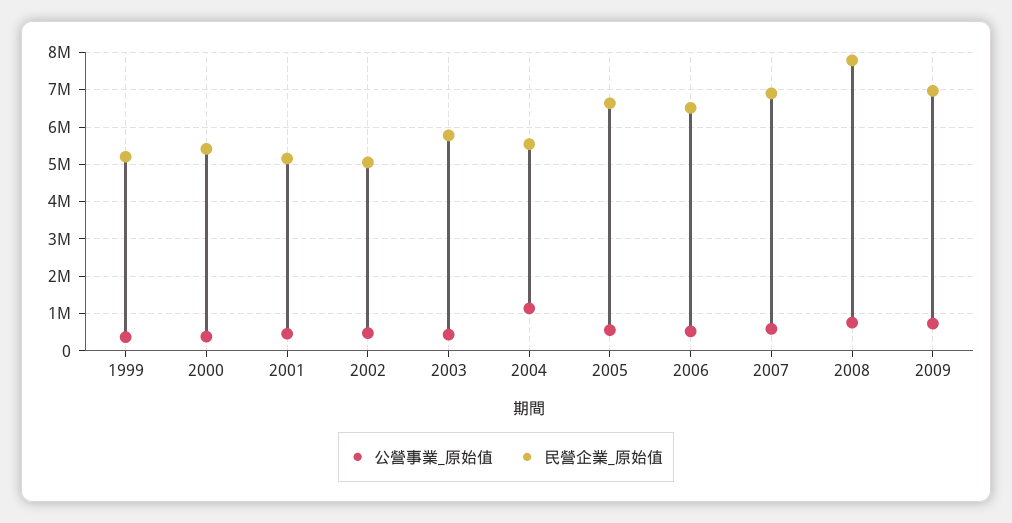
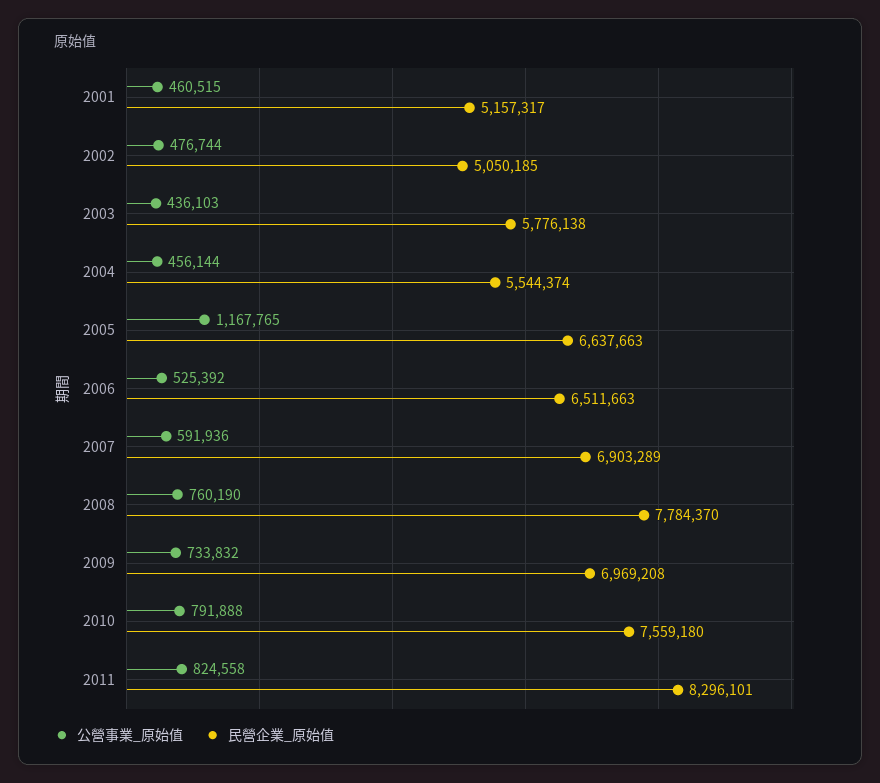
公營事業_原始值, 1999: 400000 -> none
民營企業_原始值, 1999: 5200000 -> none
公營事業_原始值, 2000: 400000 -> none
民營企業_原始值, 2000: 5400000 -> none
公營事業_原始值, 2004: 1200000 -> 456144
公營事業_原始值, 2005: 600000 -> 1167765
公營事業_原始值, 2010: none -> 791888
民營企業_原始值, 2010: none -> 7559180
公營事業_原始值, 2011: none -> 824558
民營企業_原始值, 2011: none -> 8296101

